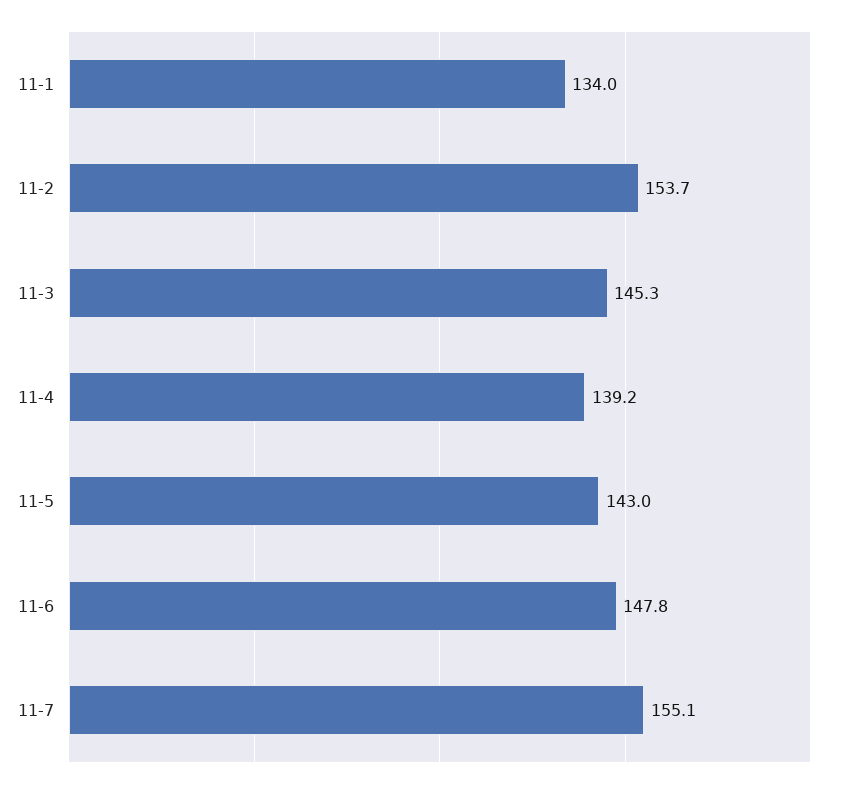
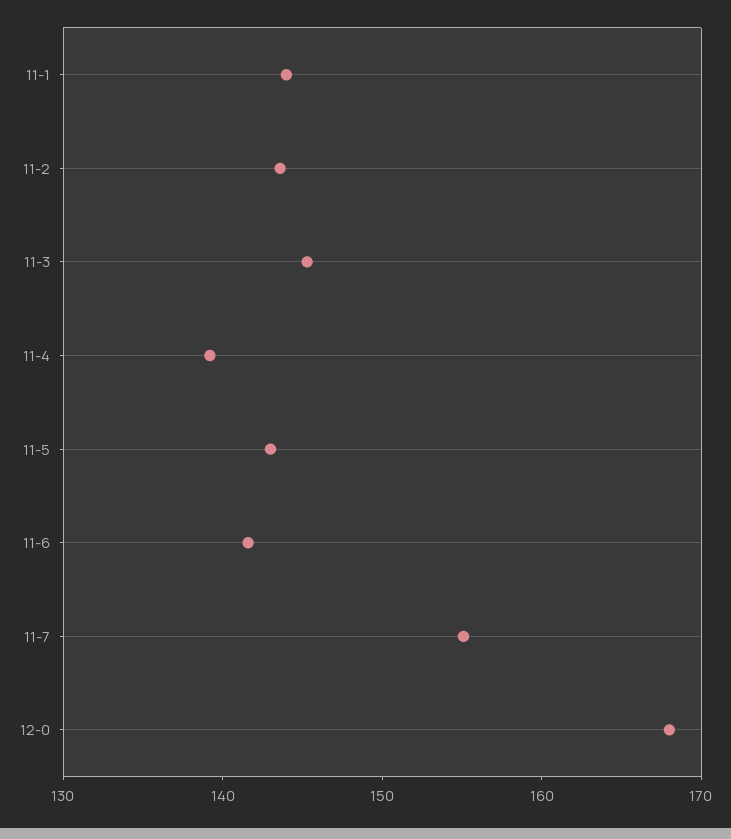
11-1: 134 -> 144
11-2: 153.7 -> 144
11-6: 147.8 -> 142
12-0: none -> 168

